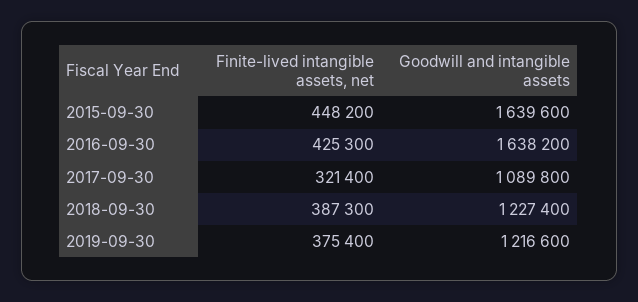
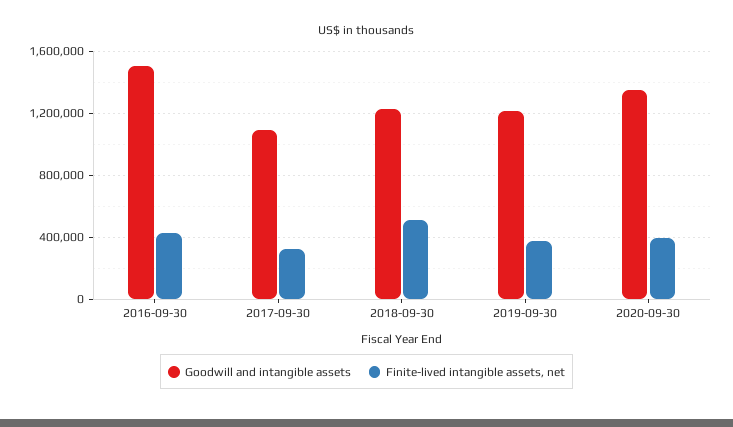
Finite-lived intangible assets, net, 2015-09-30: 448200 -> none
Goodwill and intangible assets, 2015-09-30: 1639600 -> none
Goodwill and intangible assets, 2016-09-30: 1638200 -> 1500000
Finite-lived intangible assets, net, 2018-09-30: 387300 -> 500000
Goodwill and intangible assets, 2020-09-30: none -> 1350000
Finite-lived intangible assets, net, 2020-09-30: none -> 400000

